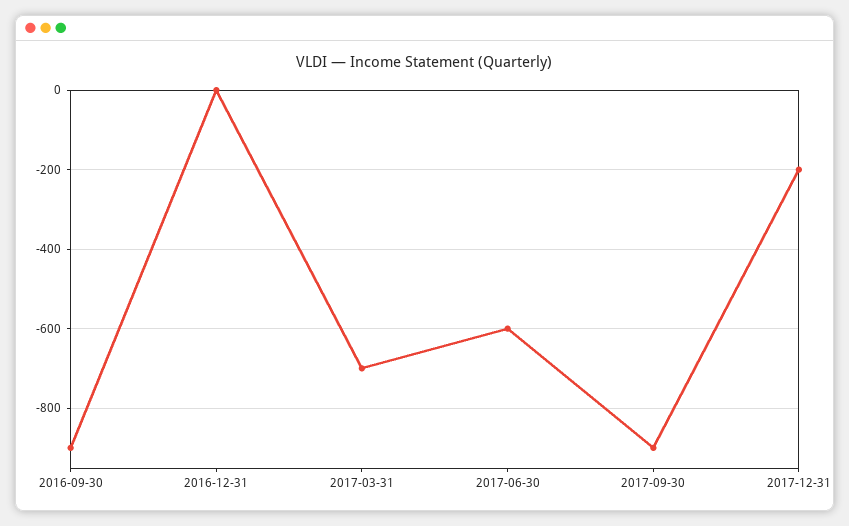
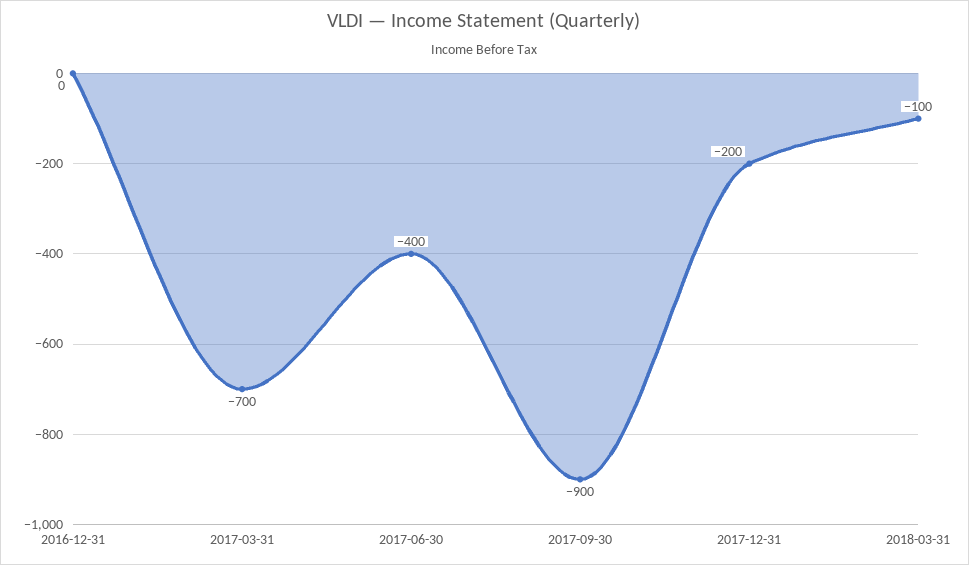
2016-09-30: -900 -> none
2017-06-30: -600 -> -400
2018-03-31: none -> -100

